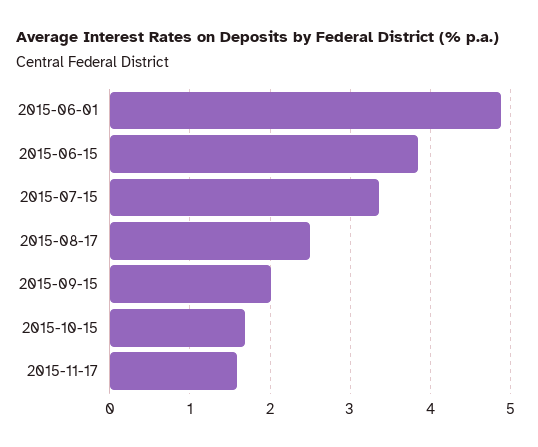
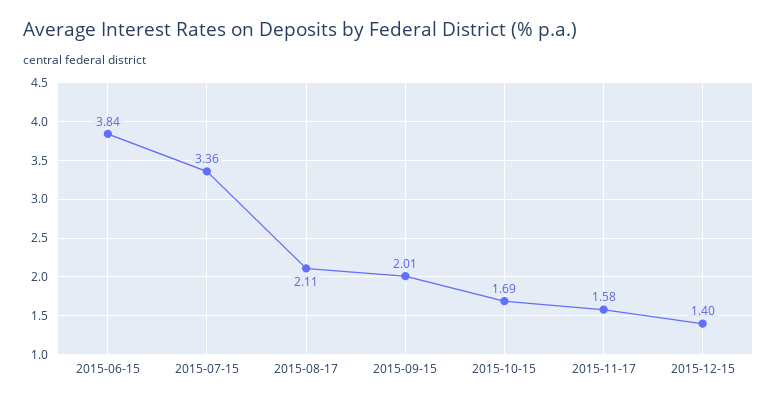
2015-06-01: 4.9 -> none
2015-08-17: 2.5 -> 2.11
2015-12-15: none -> 1.4

